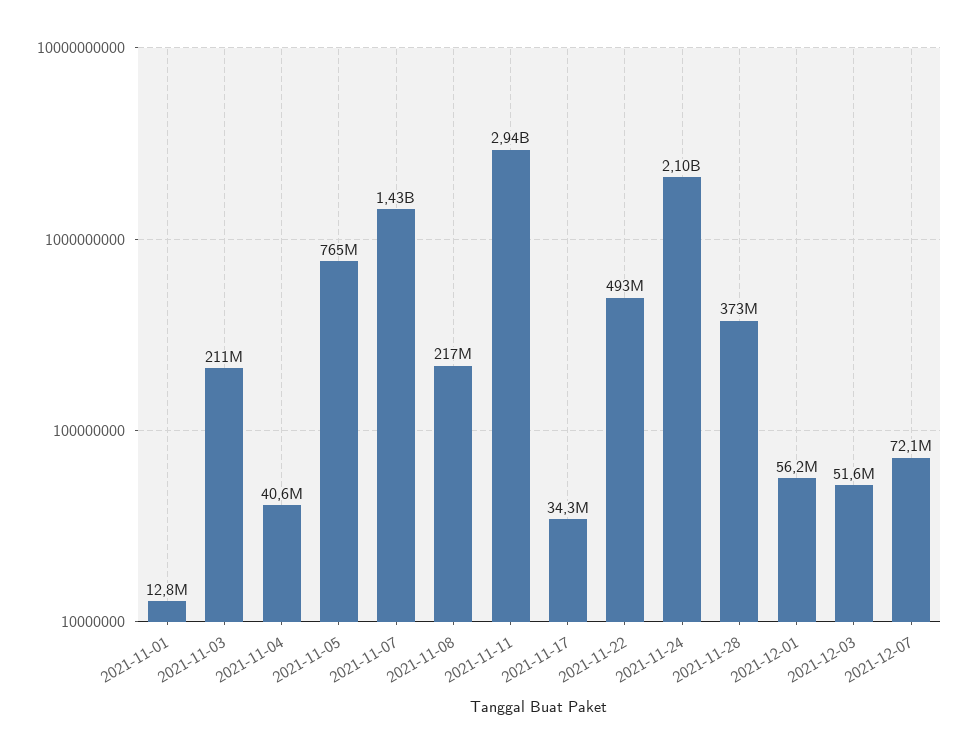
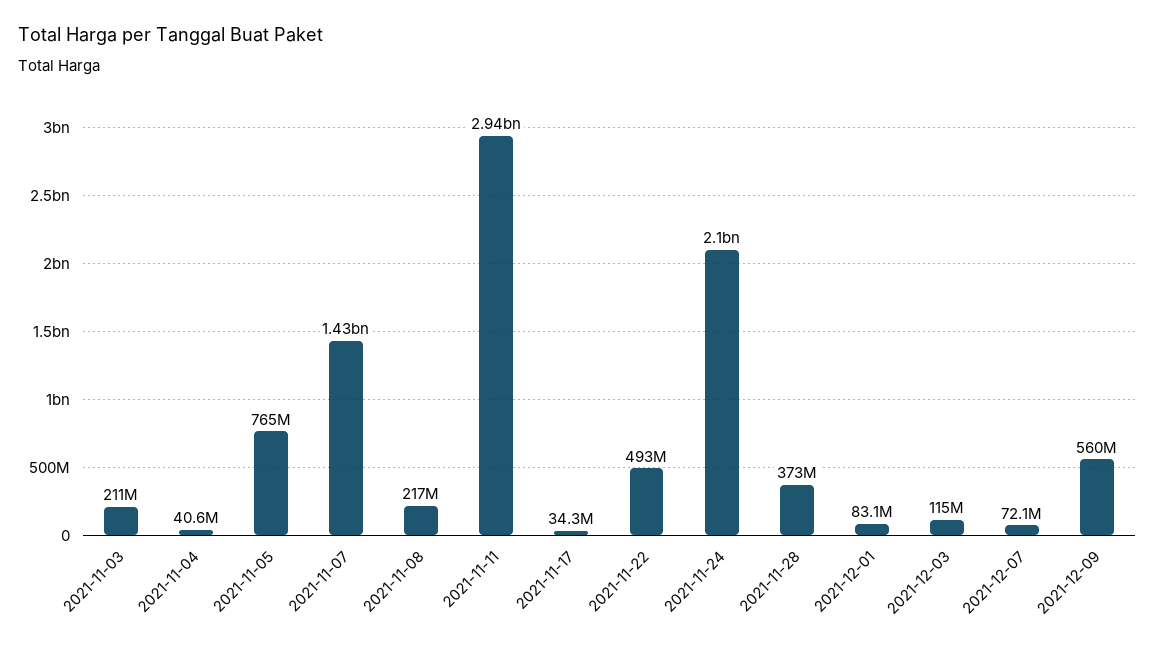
2021-11-01: 12800000 -> none
2021-12-01: 56200000 -> 83100000
2021-12-03: 51600000 -> 115000000
2021-12-09: none -> 560000000

